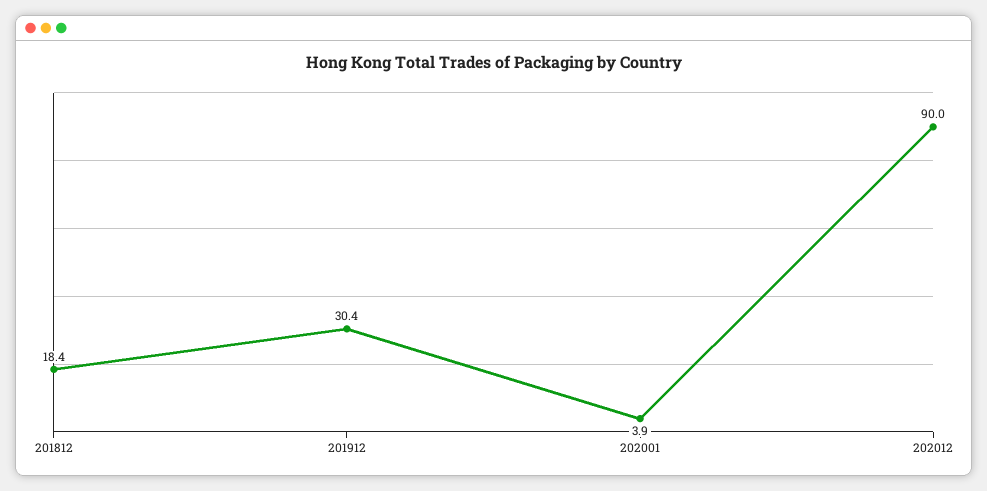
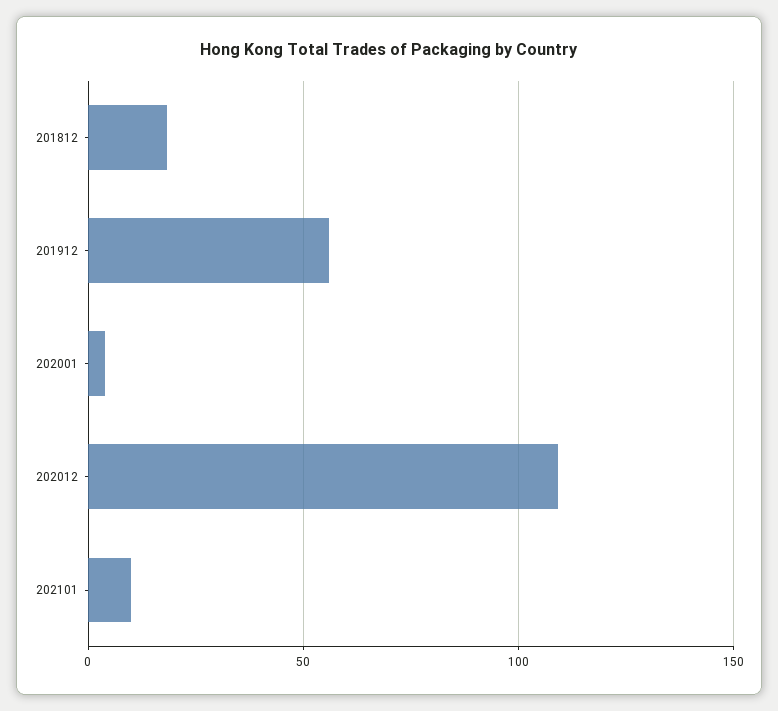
201912: 30.4 -> 55
202012: 90 -> 110
202101: none -> 10

